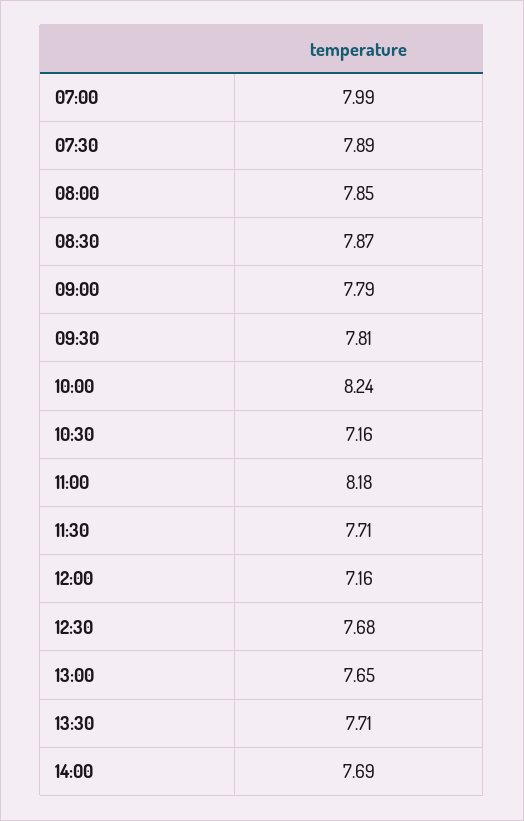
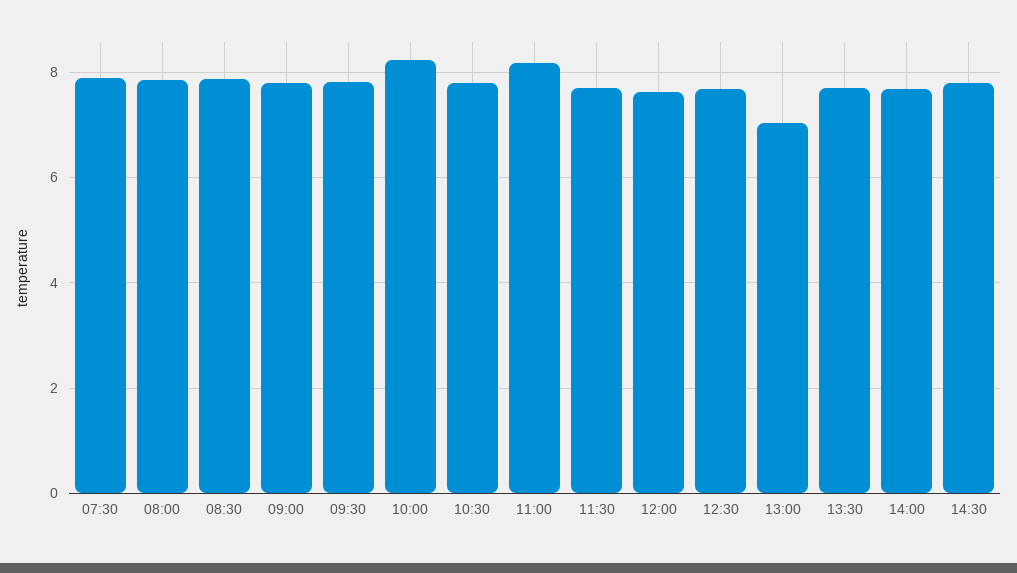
07:00: 7.99 -> none
10:30: 7.16 -> 7.8
12:00: 7.16 -> 7.6
13:00: 7.65 -> 7
14:30: none -> 7.8

